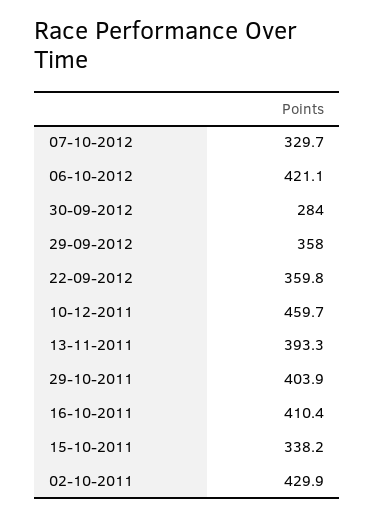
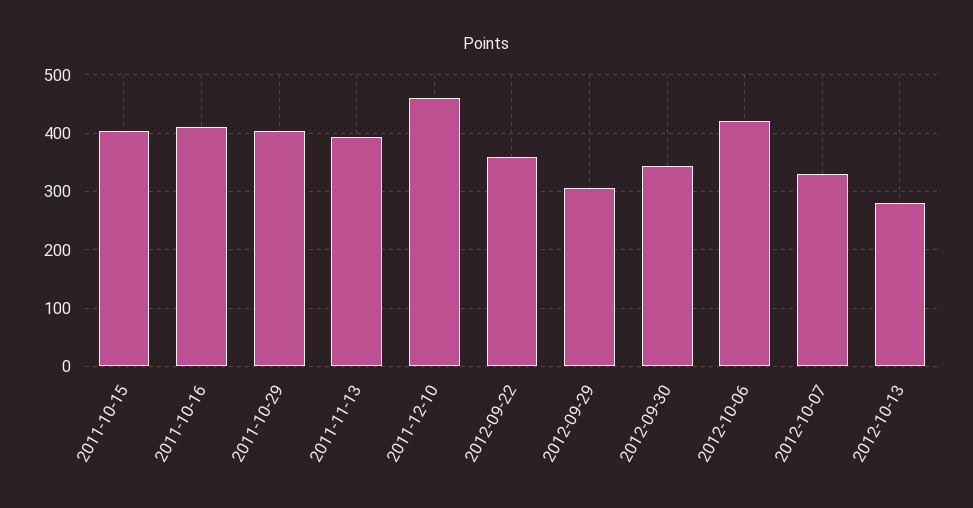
30-09-2012: 284 -> 340
29-09-2012: 358 -> 300
15-10-2011: 338.2 -> 400
02-10-2011: 429.9 -> none
2012-10-13: none -> 280

